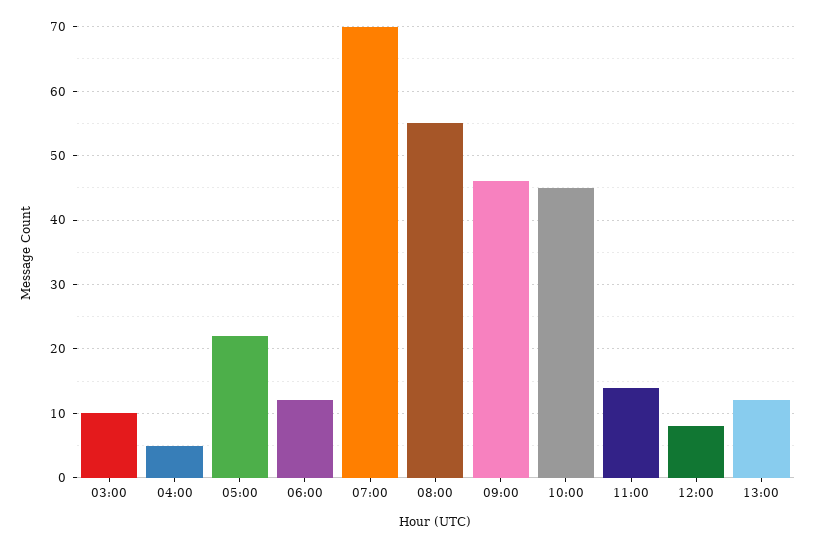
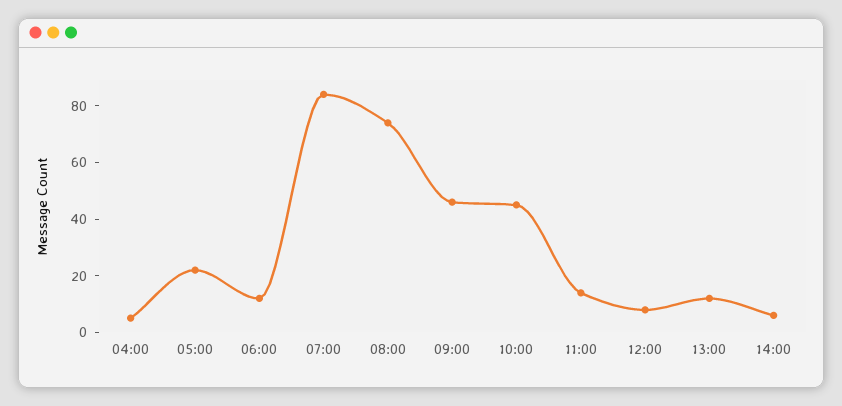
03:00: 10 -> none
07:00: 70 -> 85
08:00: 55 -> 75
14:00: none -> 5

